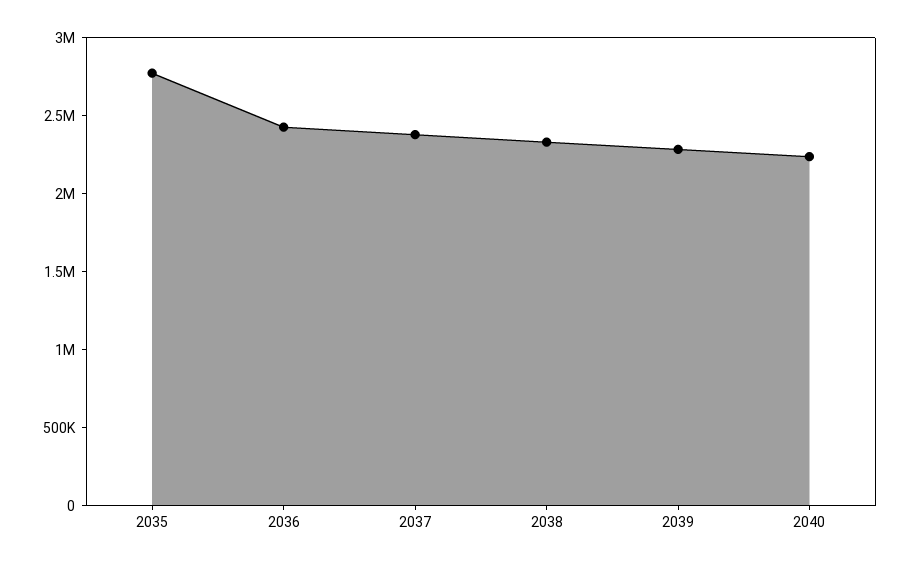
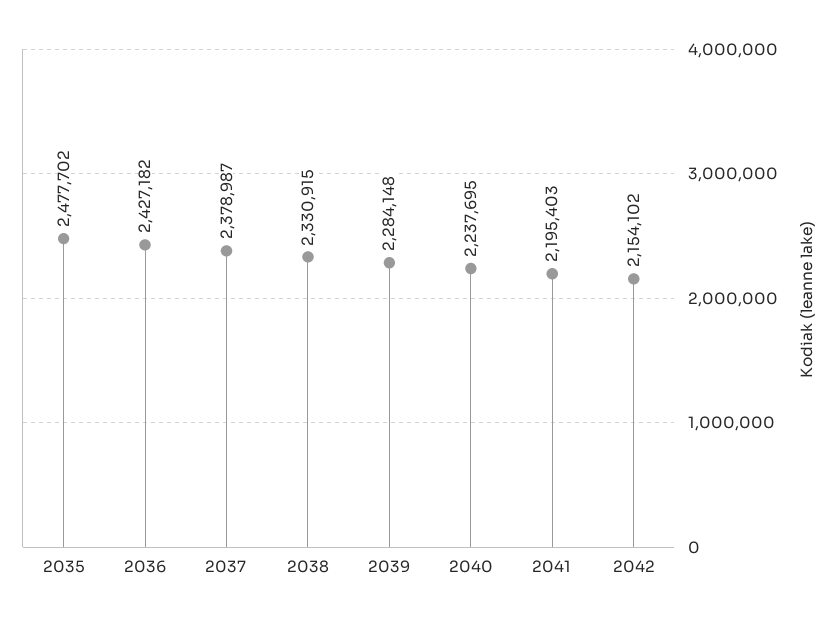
2035: 2800000 -> 2477702
2041: none -> 2195403
2042: none -> 2154102

